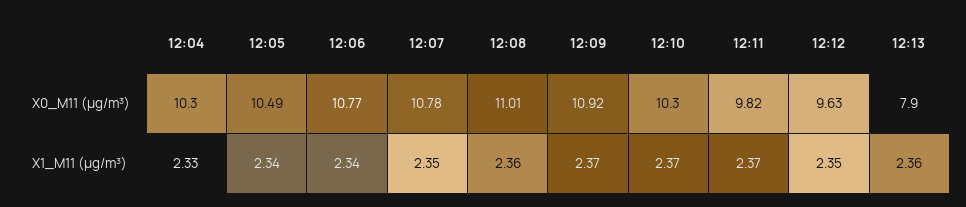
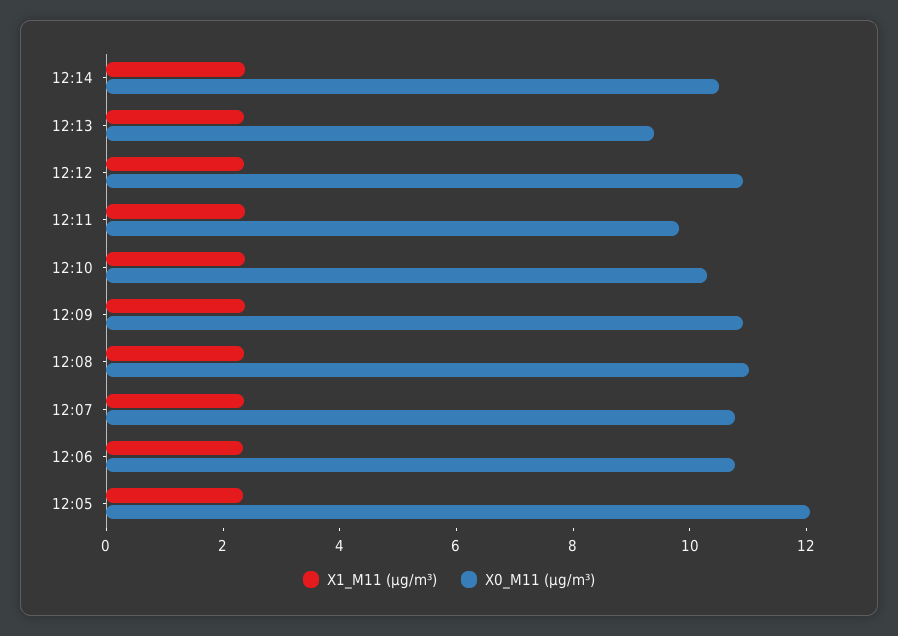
X0_M11 (μg/m³), 12:04: 10.3 -> none
X0_M11 (μg/m³), 12:05: 10.49 -> 12
X0_M11 (μg/m³), 12:12: 9.63 -> 11
X0_M11 (μg/m³), 12:13: 7.9 -> 9.5
X1_M11 (μg/m³), 12:04: 2.33 -> none
X1_M11 (μg/m³), 12:14: none -> 2.5
X0_M11 (μg/m³), 12:14: none -> 10.5

